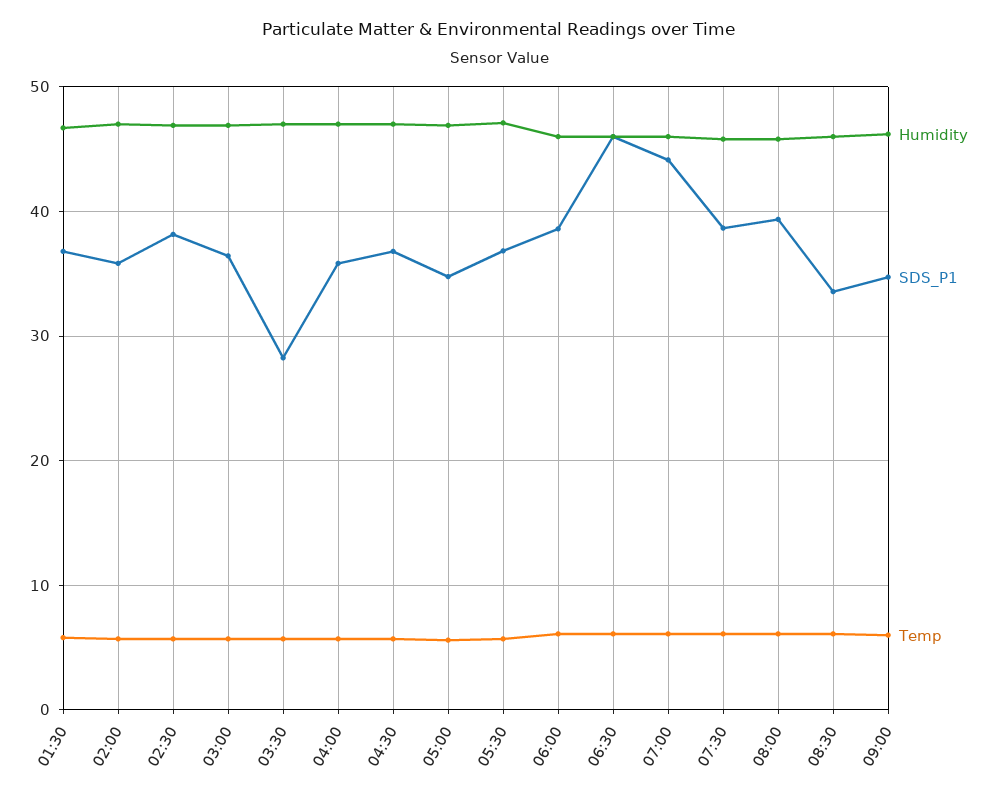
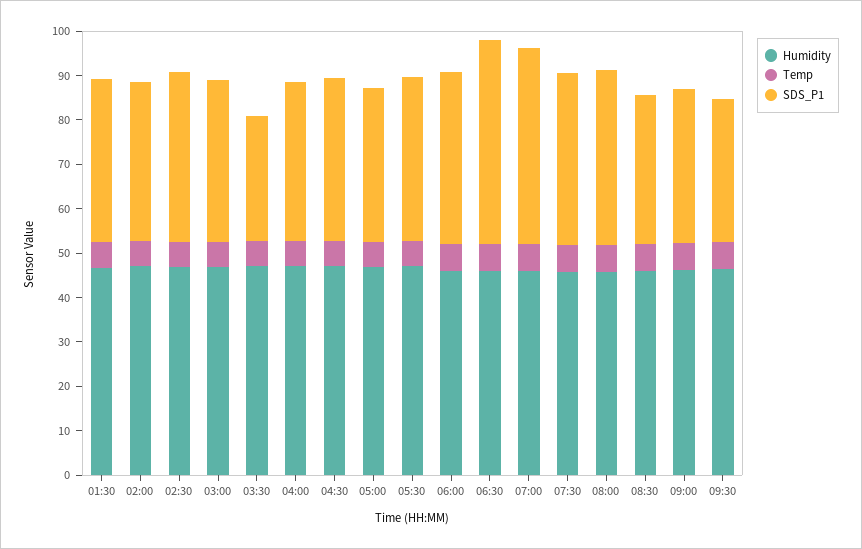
Humidity, 09:30: none -> 46
Temp, 09:30: none -> 6
SDS_P1, 09:30: none -> 32

